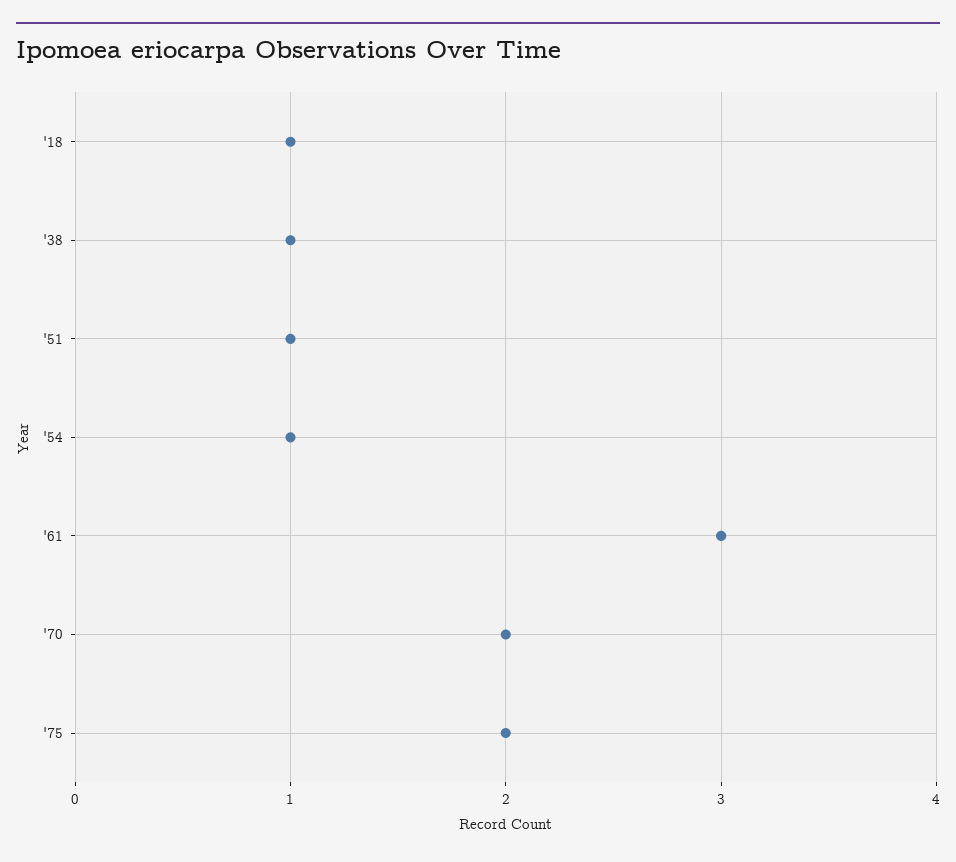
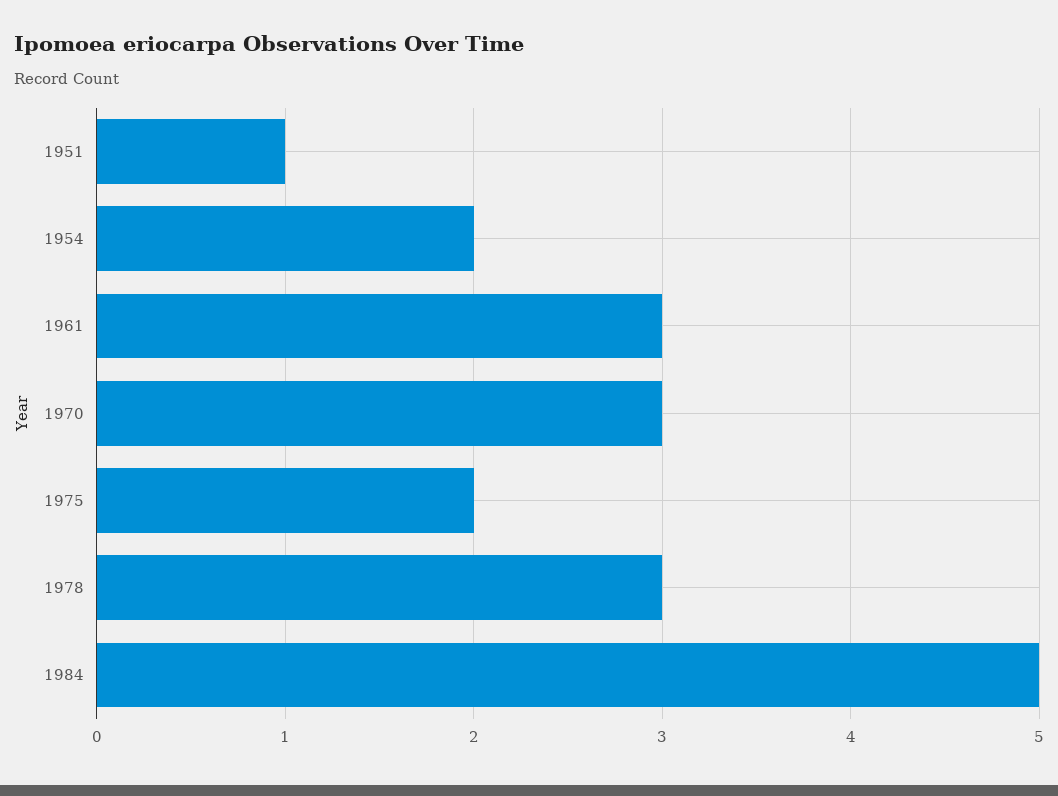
'18: 1 -> none
'38: 1 -> none
'54: 1 -> 2
'70: 2 -> 3
1978: none -> 3
1984: none -> 5

